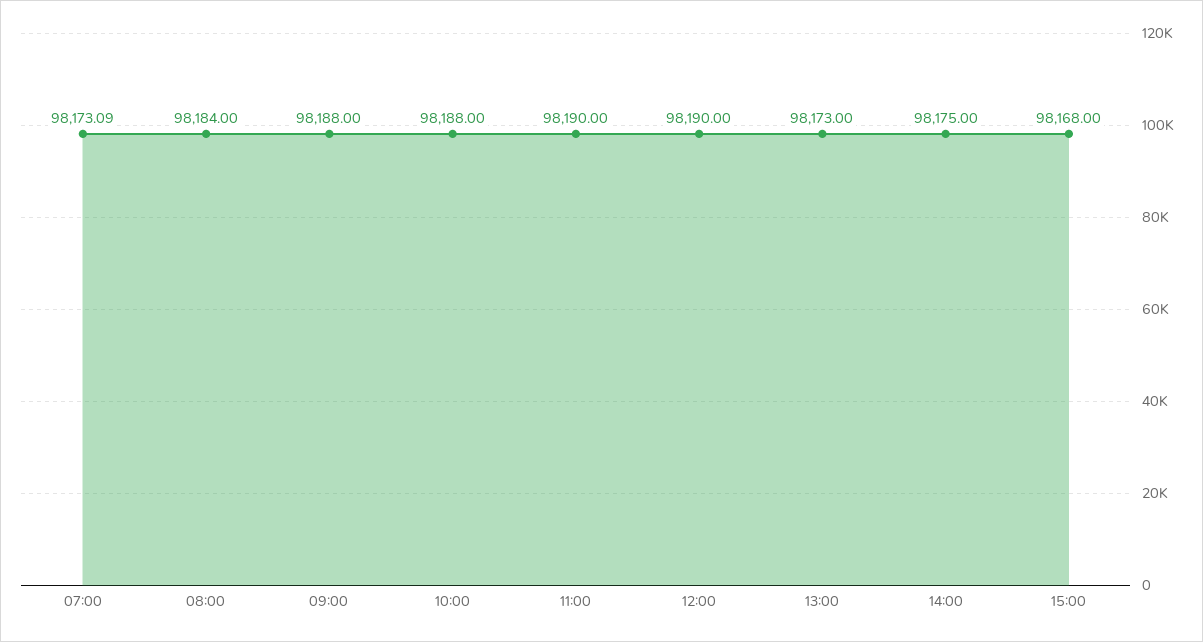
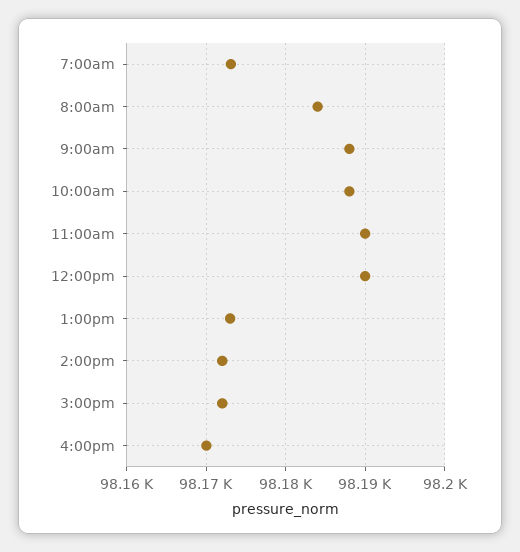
14:00: 98175 -> 98172
15:00: 98168 -> 98172
4:00pm: none -> 98170

